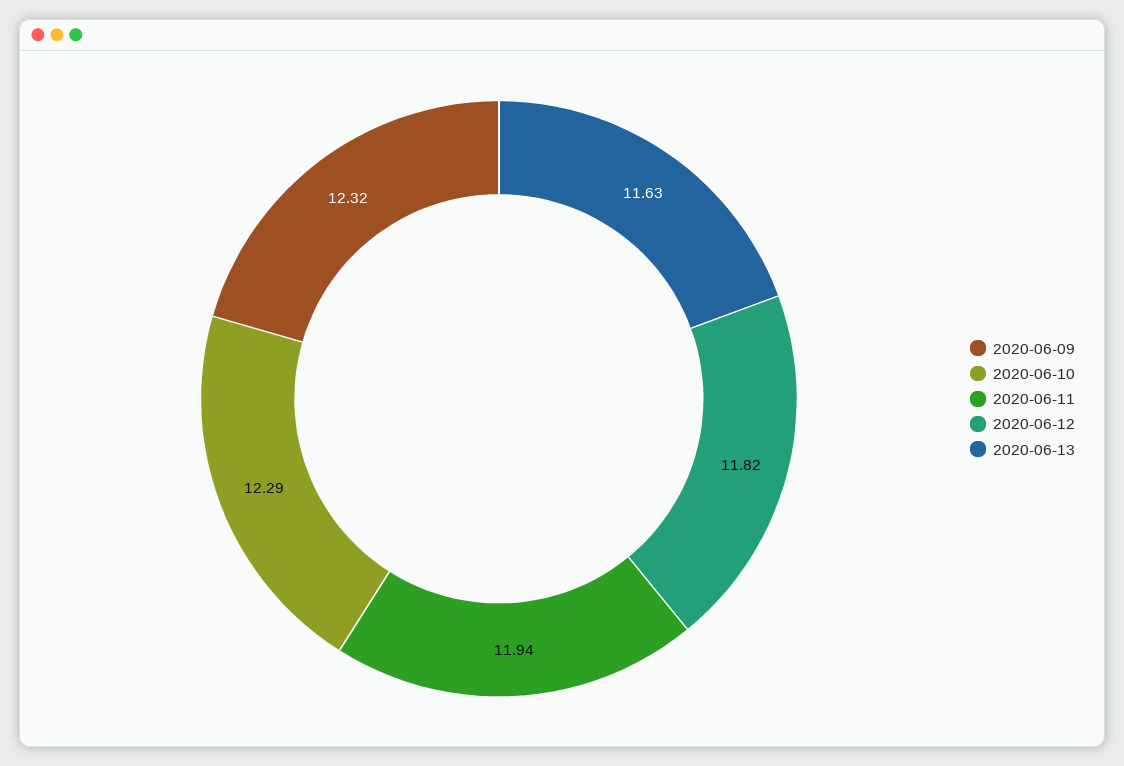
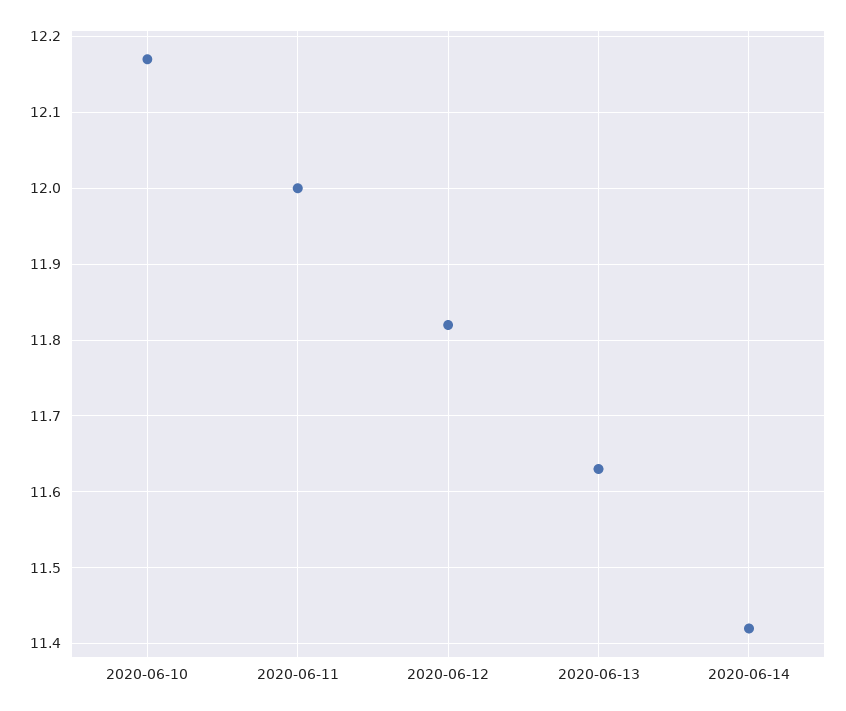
2020-06-09: 12.32 -> none
2020-06-10: 12.29 -> 12.17
2020-06-11: 11.94 -> 12
2020-06-14: none -> 11.42

